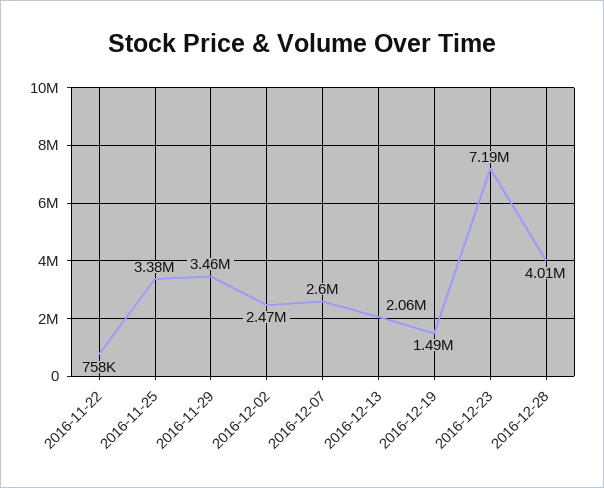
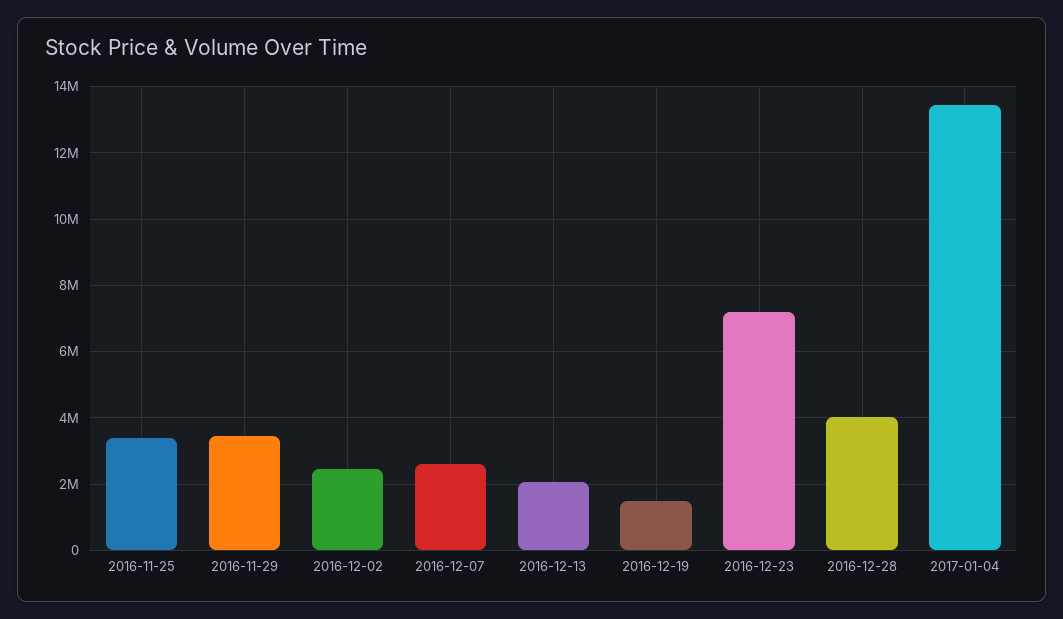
2016-11-22: 758000 -> none
2017-01-04: none -> 13400000

